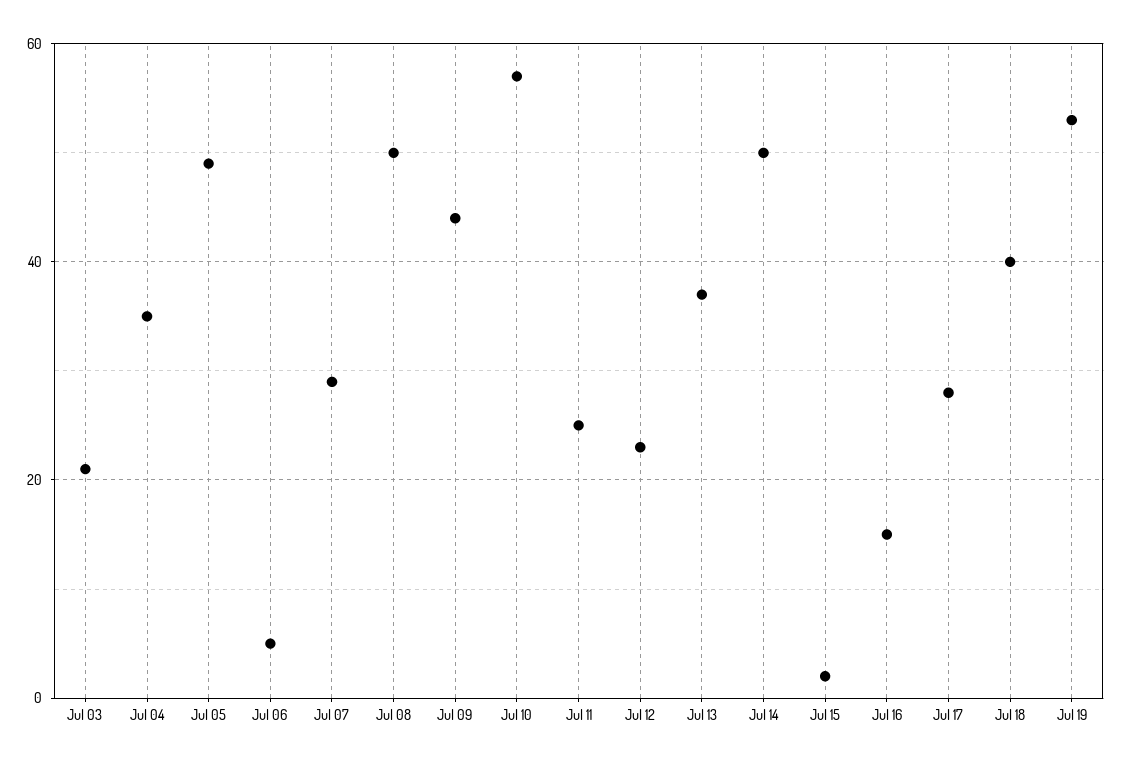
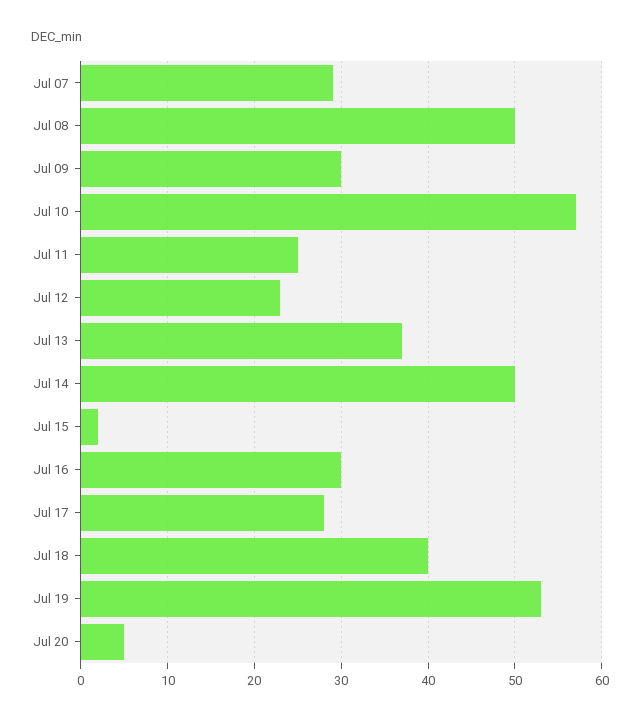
Jul 03: 20 -> none
Jul 04: 35 -> none
Jul 05: 50 -> none
Jul 06: 5 -> none
Jul 09: 45 -> 30
Jul 16: 15 -> 30
Jul 20: none -> 5

